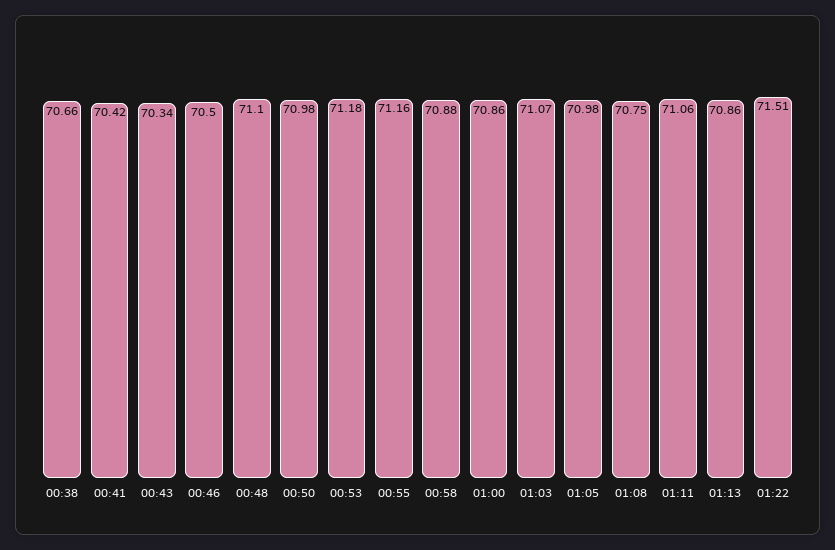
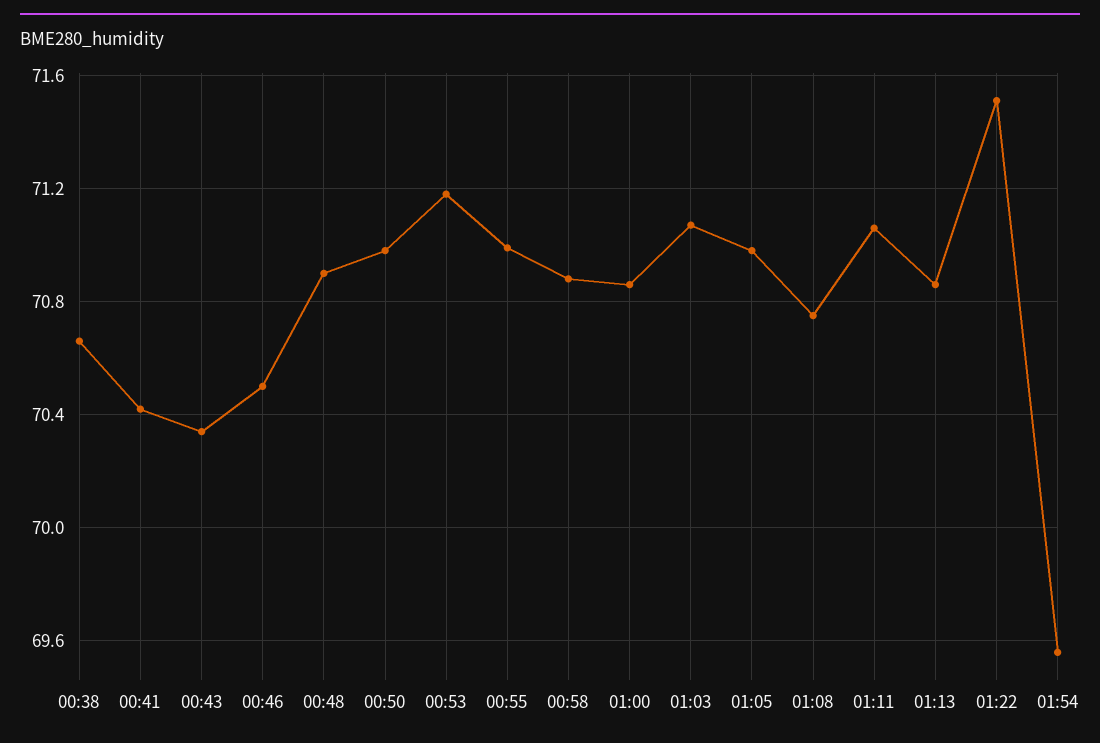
00:48: 71.1 -> 70.9
00:55: 71.16 -> 71
01:54: none -> 69.55

